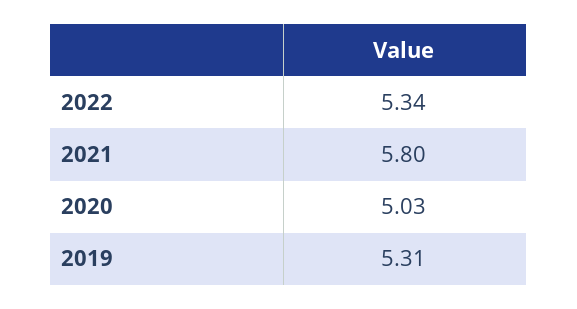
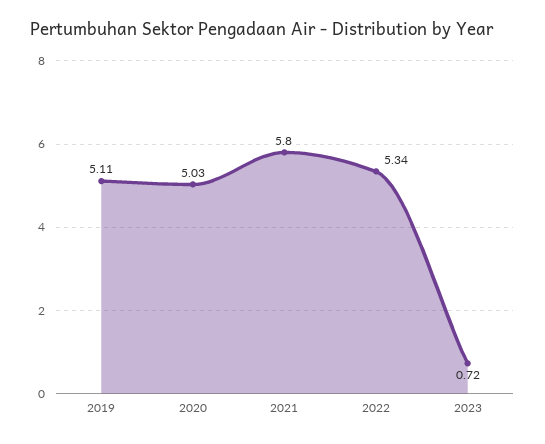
2019: 5.31 -> 5.11
2023: none -> 0.72

